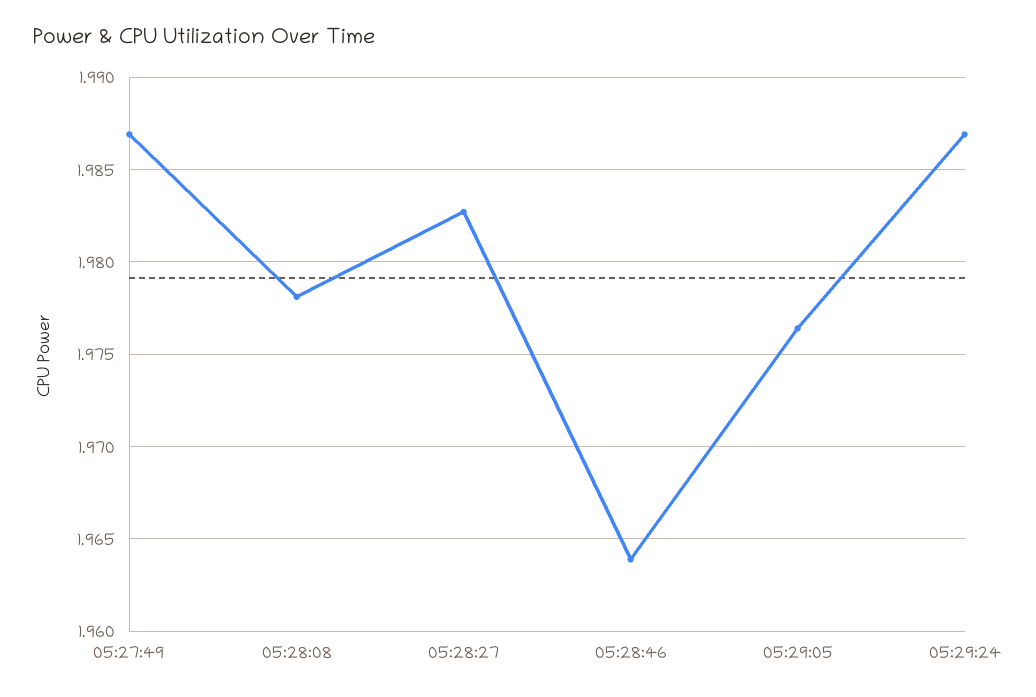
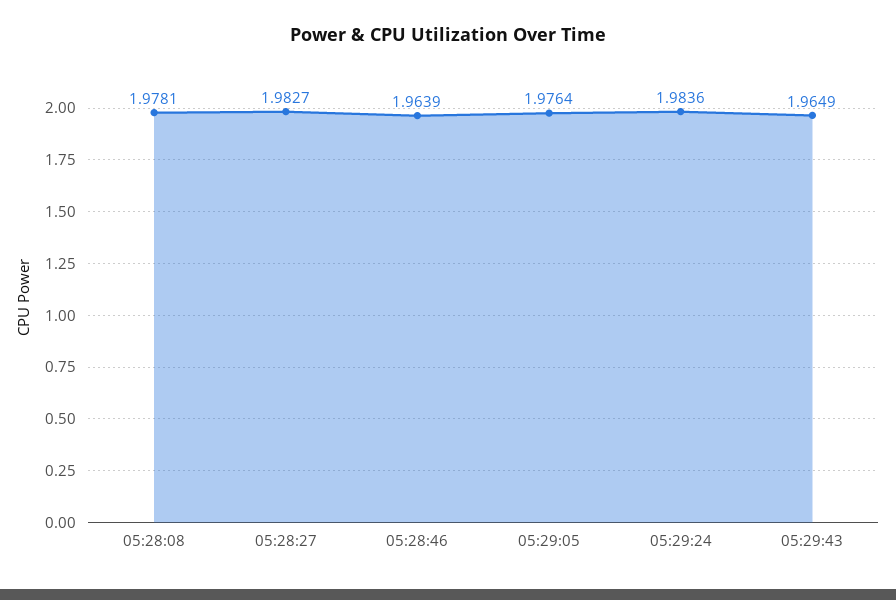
05:27:49: 1.987 -> none
05:29:24: 1.987 -> 1.9836
05:29:43: none -> 1.9649

